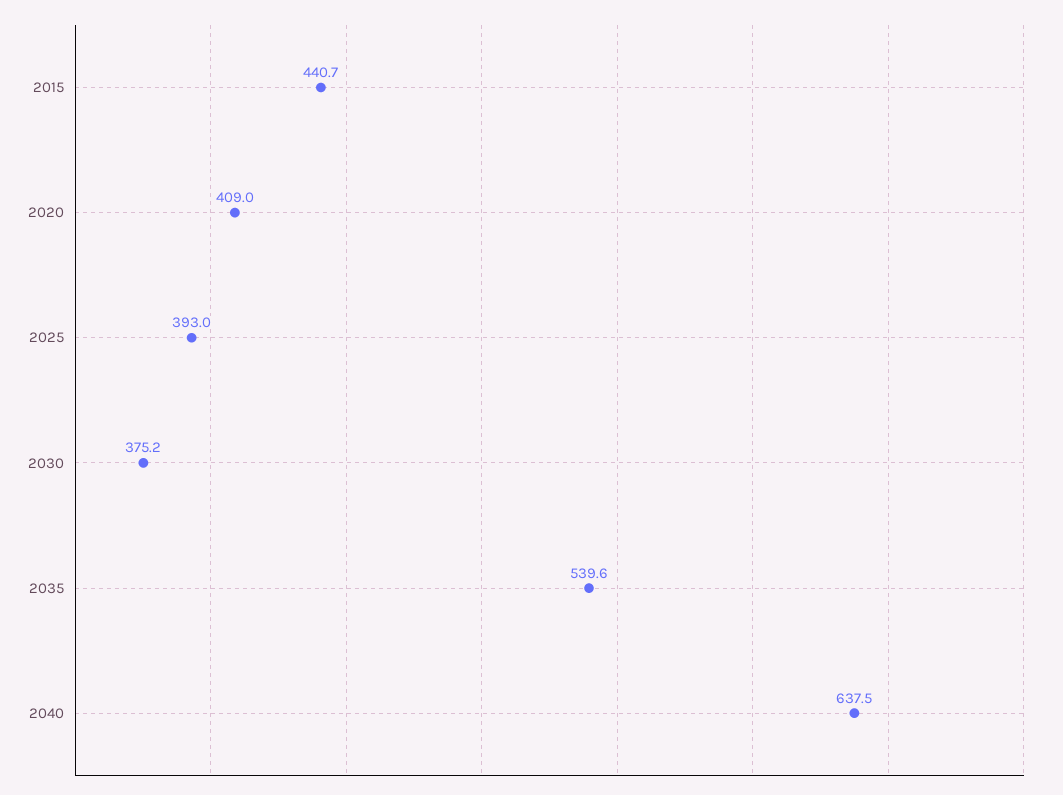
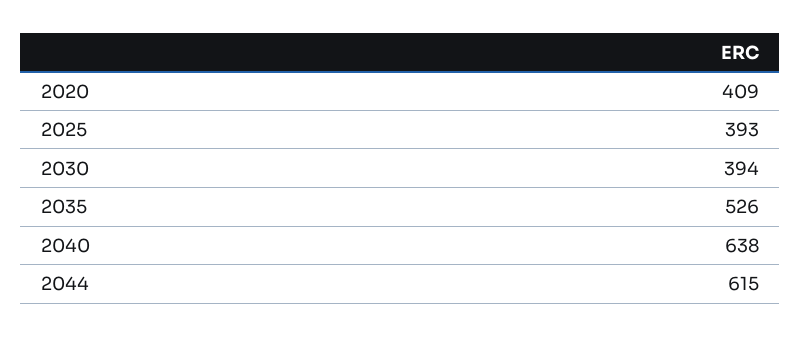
2015: 440.7 -> none
2030: 375.2 -> 394
2035: 539.6 -> 526
2044: none -> 615

